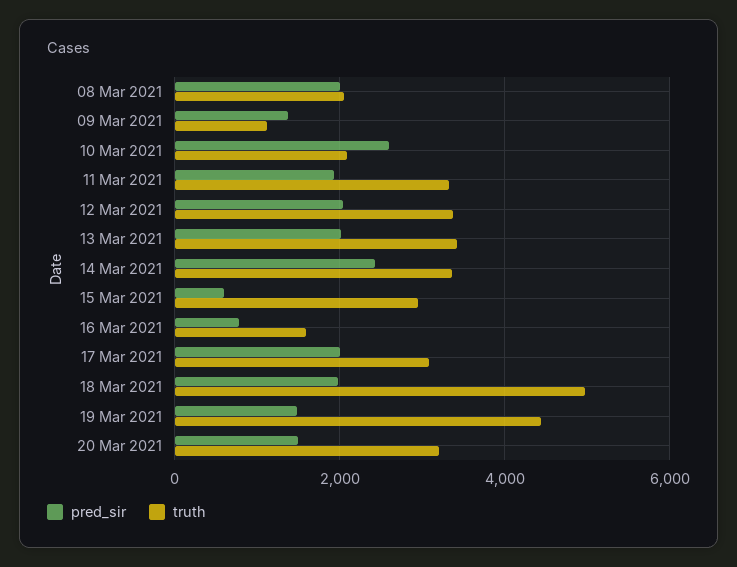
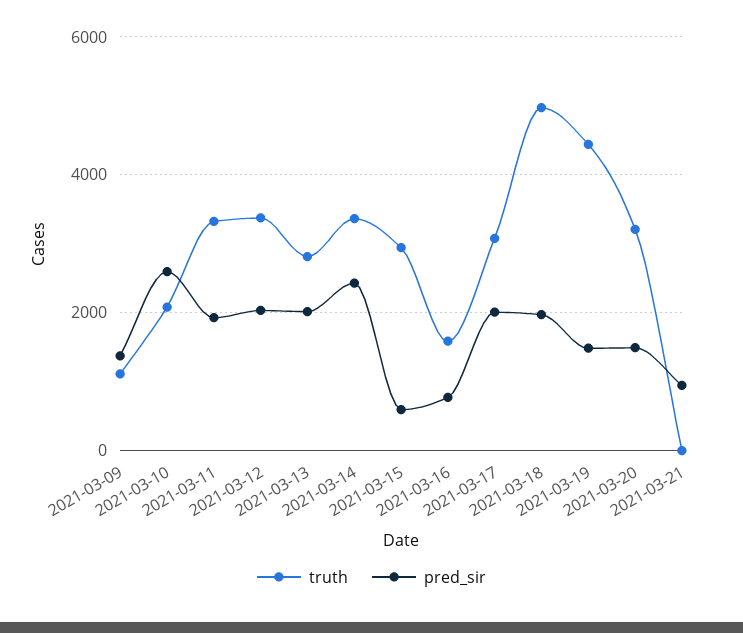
pred_sir, 08 Mar 2021: 2000 -> none
truth, 08 Mar 2021: 2000 -> none
truth, 13 Mar 2021: 3400 -> 2800
truth, 2021-03-21: none -> 0
pred_sir, 2021-03-21: none -> 1000

